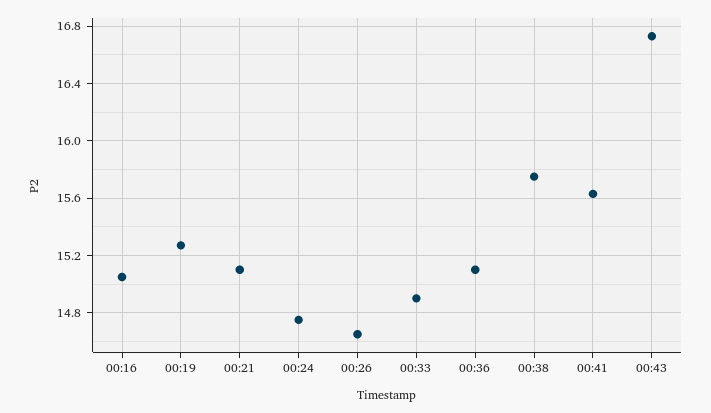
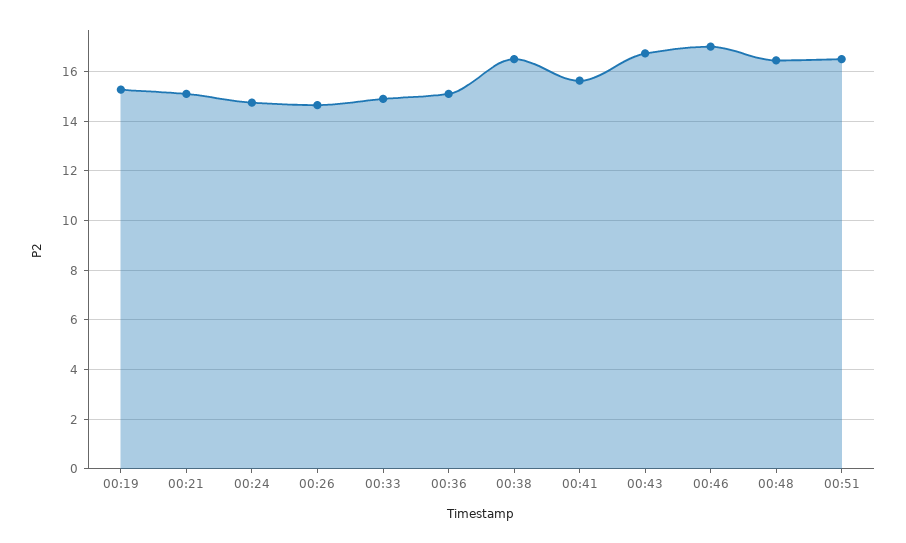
00:16: 15.05 -> none
00:38: 15.75 -> 16.5
00:46: none -> 17
00:48: none -> 16.5
00:51: none -> 16.5

